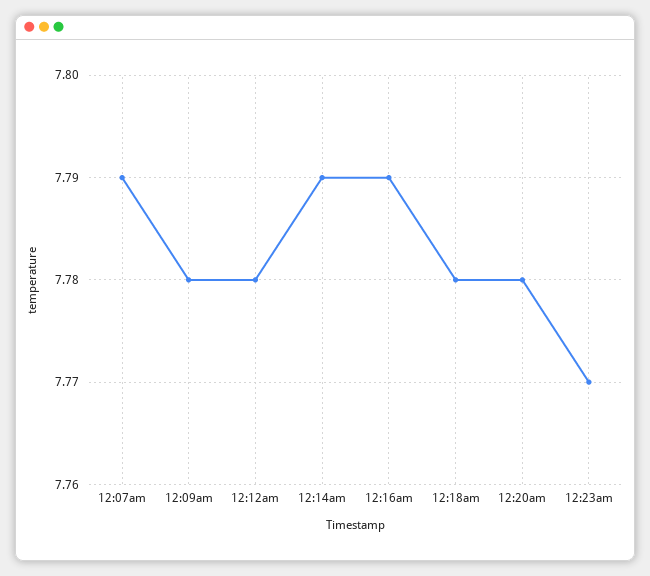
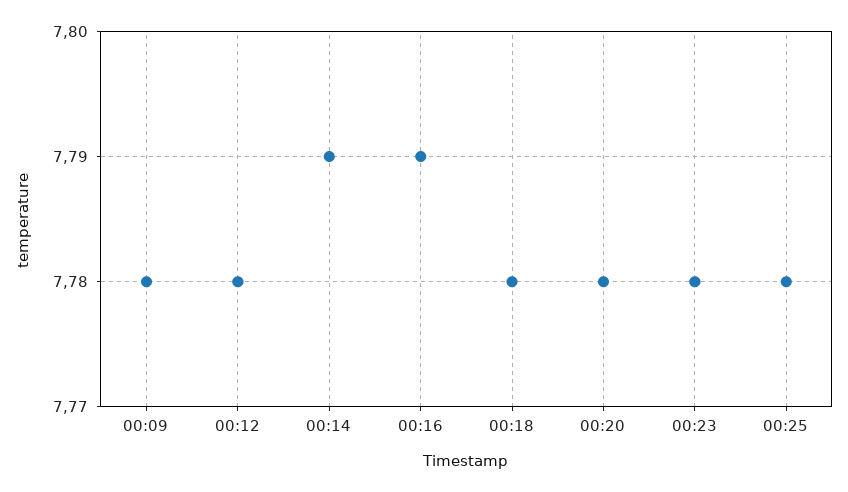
12:07am: 7.79 -> none
12:23am: 7.77 -> 7.78
00:25: none -> 7.78

